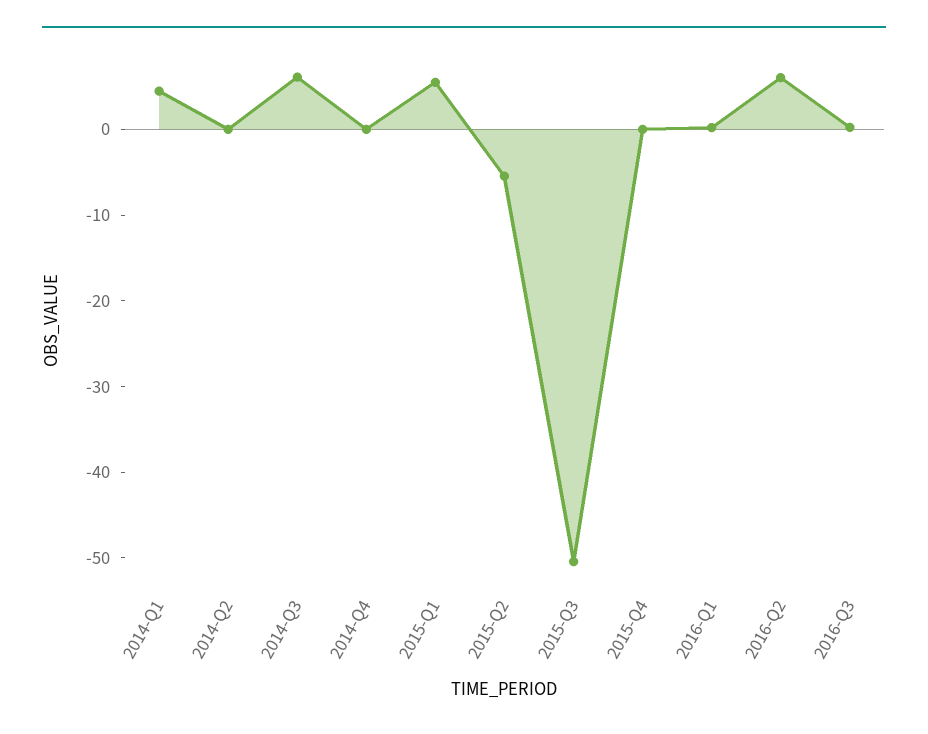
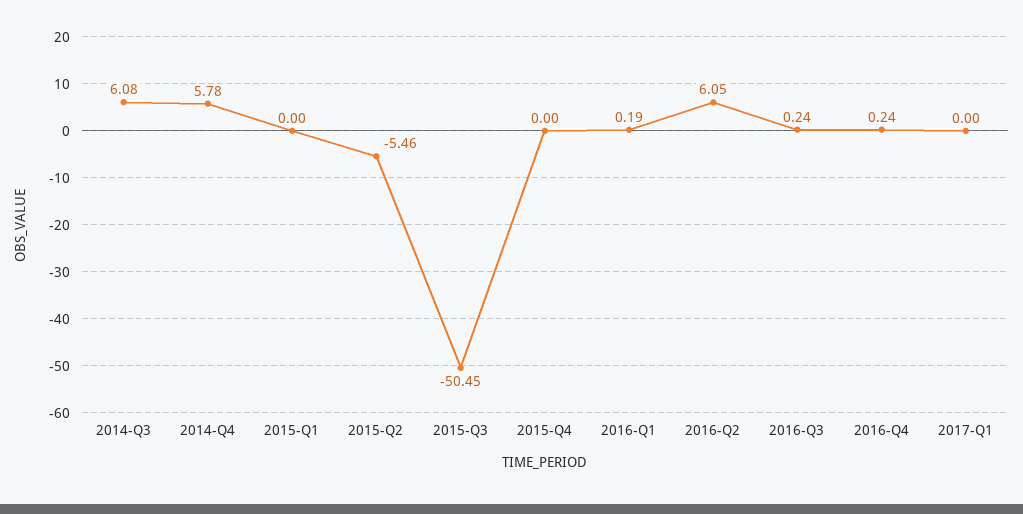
2014-Q1: 4 -> none
2014-Q2: 0 -> none
2014-Q4: 0 -> 5.78
2015-Q1: 6 -> 0
2016-Q4: none -> 0.24
2017-Q1: none -> 0

